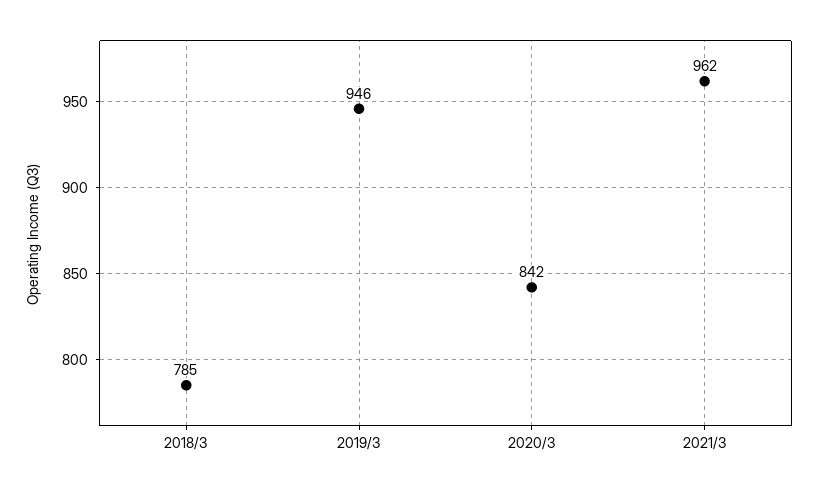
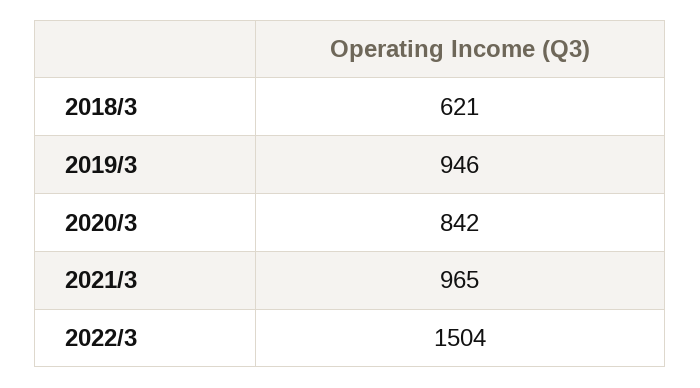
2018/3: 785 -> 621
2021/3: 962 -> 965
2022/3: none -> 1504

